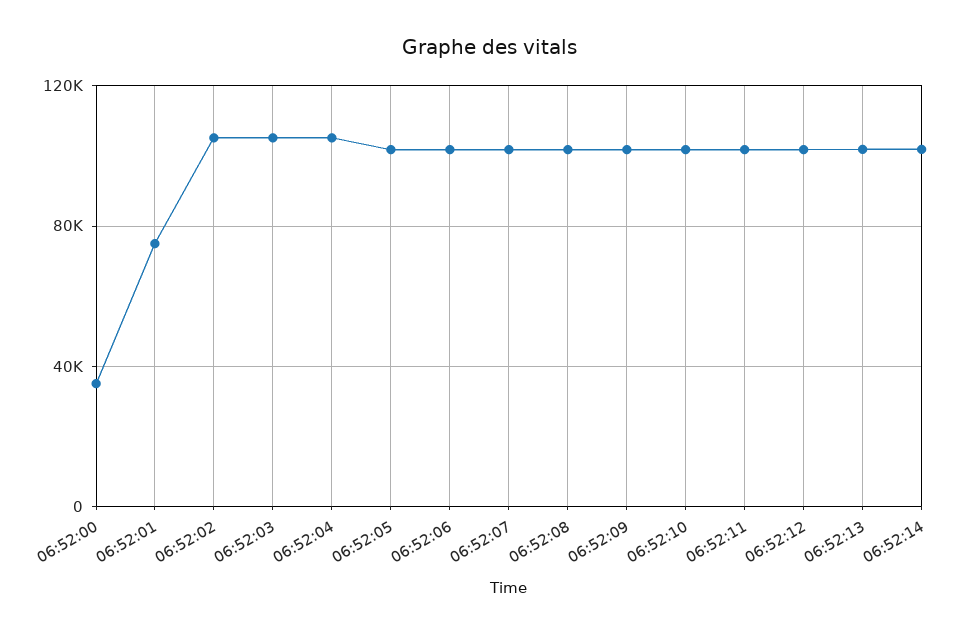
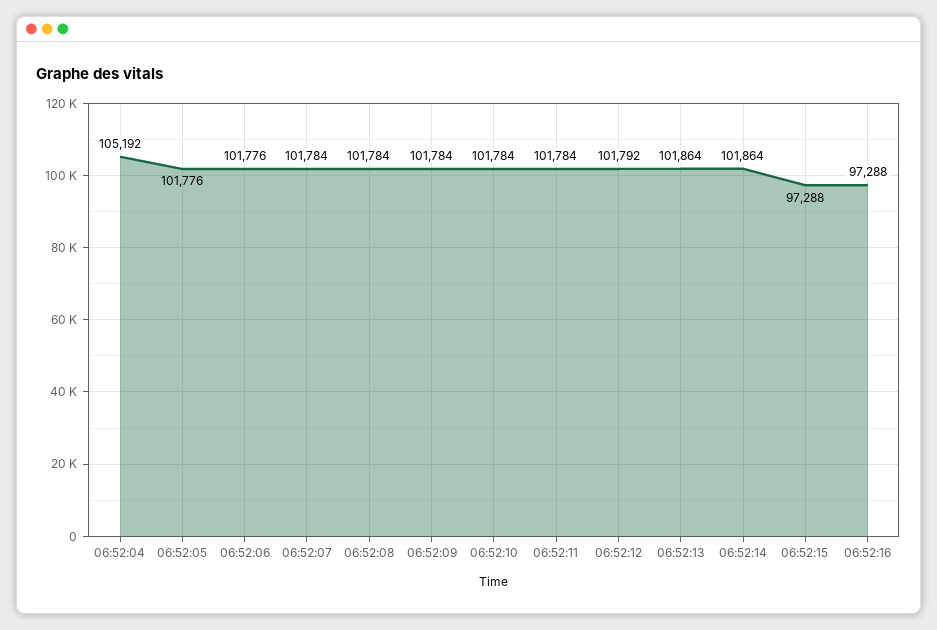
06:52:00: 35000 -> none
06:52:01: 75000 -> none
06:52:02: 105000 -> none
06:52:03: 105000 -> none
06:52:15: none -> 97288
06:52:16: none -> 97288

